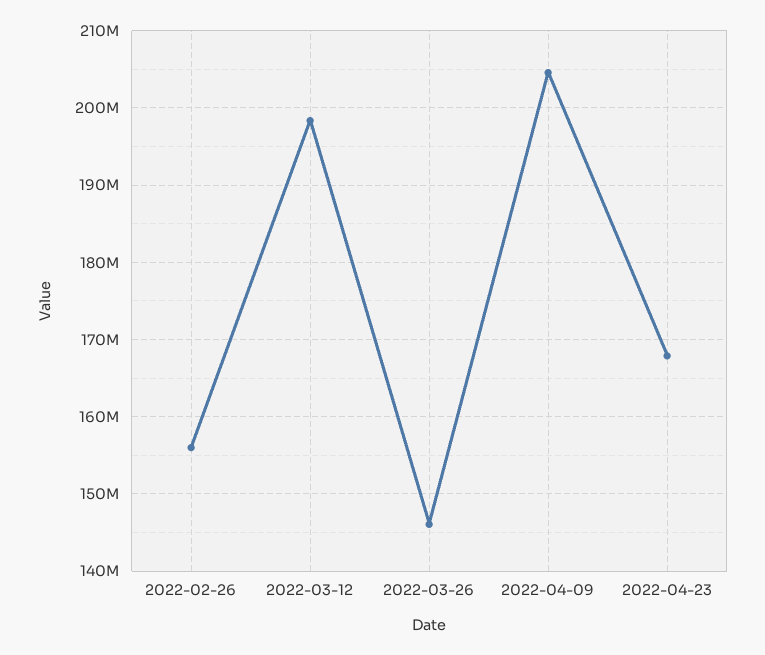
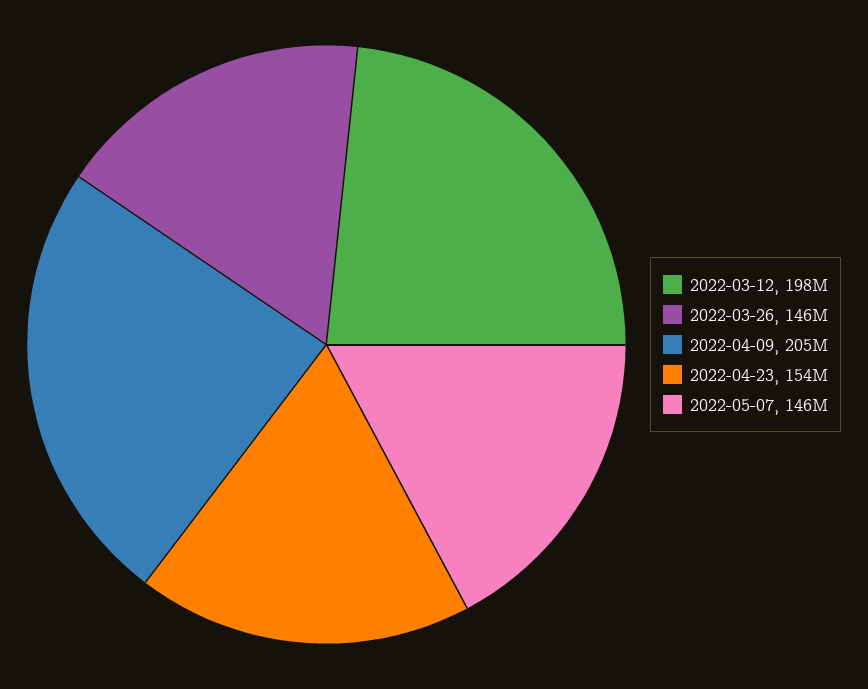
2022-02-26: 156000000 -> none
2022-04-23: 168000000 -> 154000000
2022-05-07: none -> 146000000

